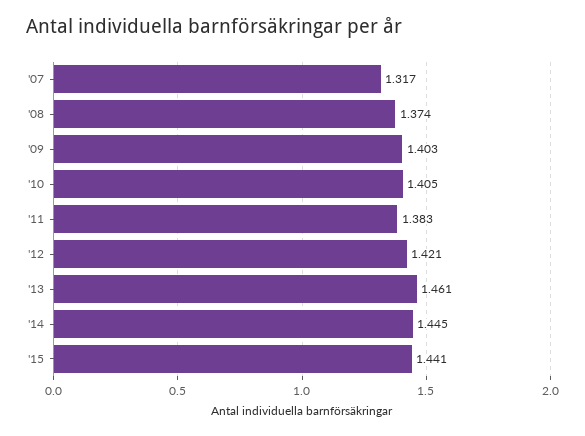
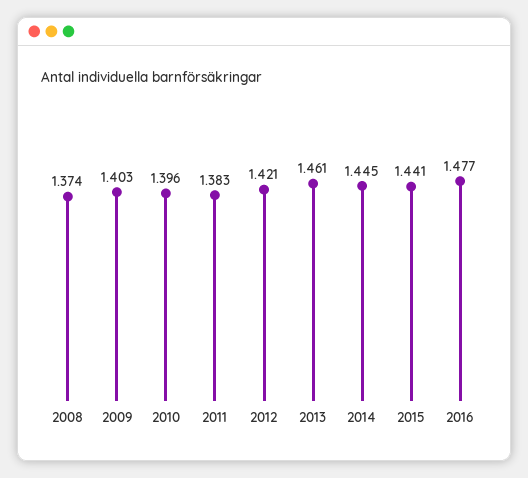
'07: 1.317 -> none
'10: 1.405 -> 1.396
2016: none -> 1.477

